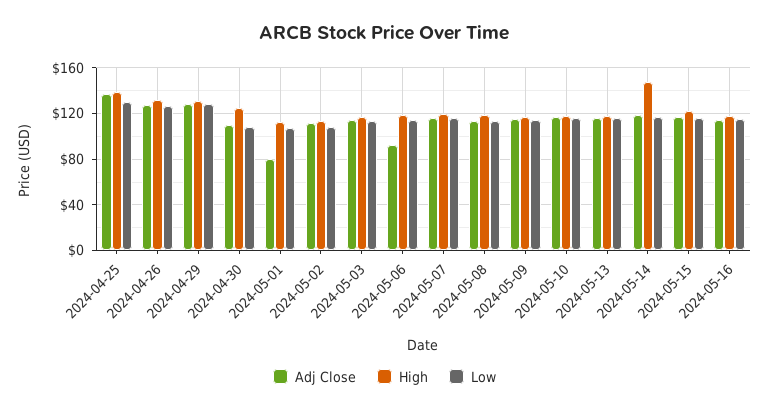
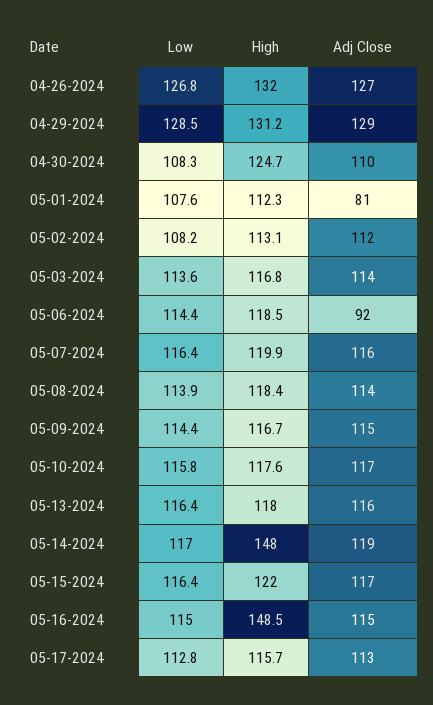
Adj Close, 2024-04-25: 140 -> none
High, 2024-04-25: 140 -> none
Low, 2024-04-25: 130 -> none
High, 2024-05-16: 120 -> 148.5
Low, 05-17-2024: none -> 112.8
High, 05-17-2024: none -> 115.7
Adj Close, 05-17-2024: none -> 113

